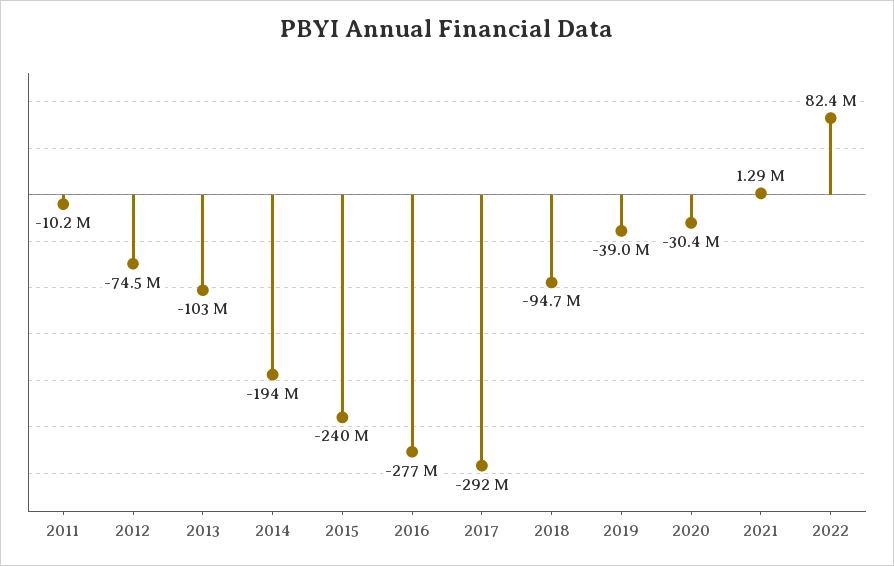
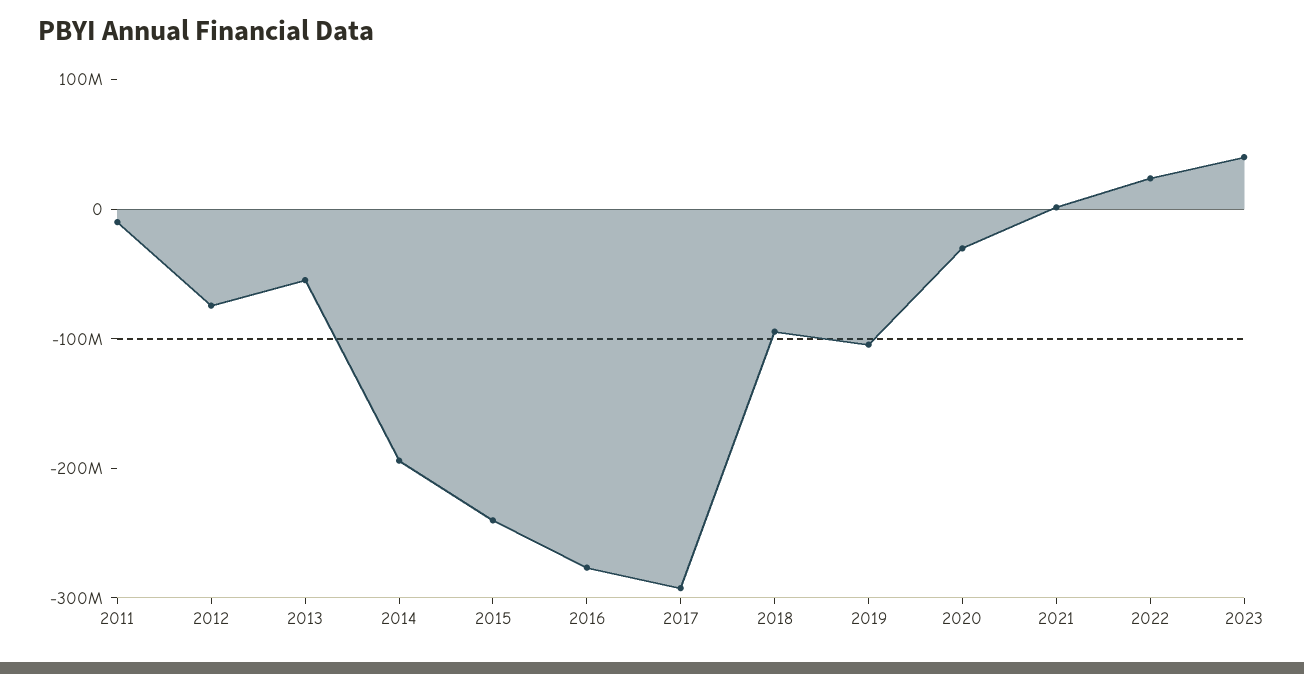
2013: -103000000 -> -60000000
2019: -39000000 -> -100000000
2022: 82400000 -> 20000000
2023: none -> 40000000

